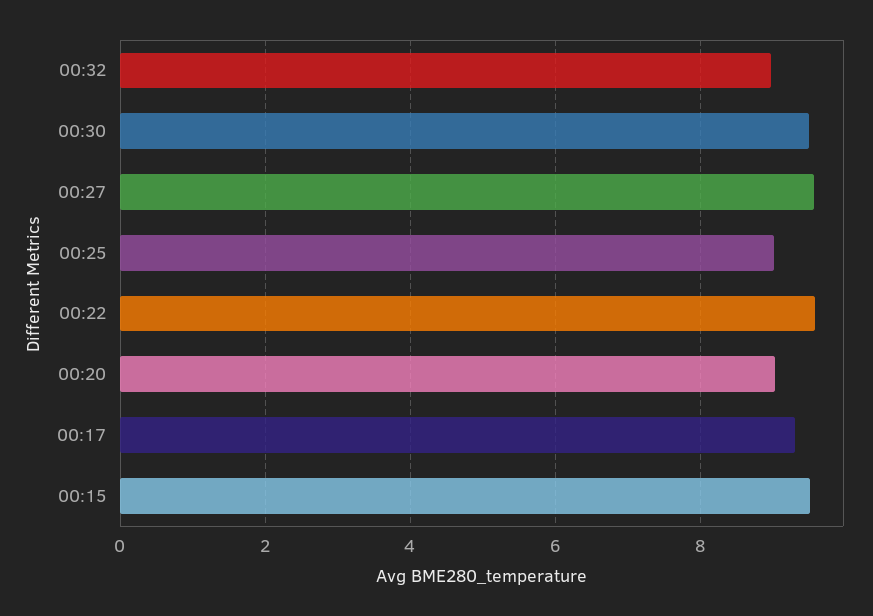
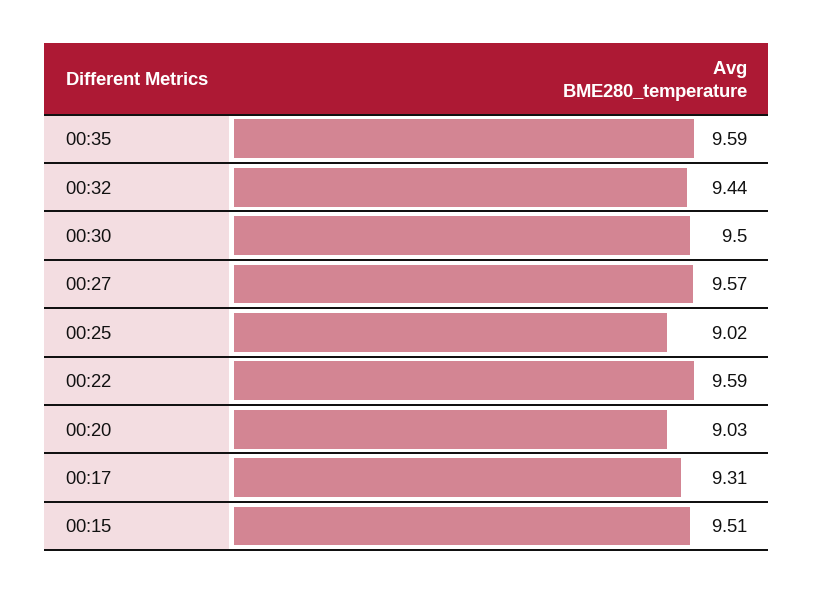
00:32: 9 -> 9.44
00:35: none -> 9.59

